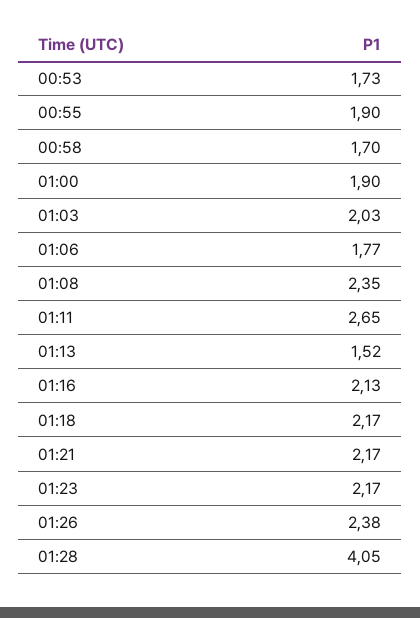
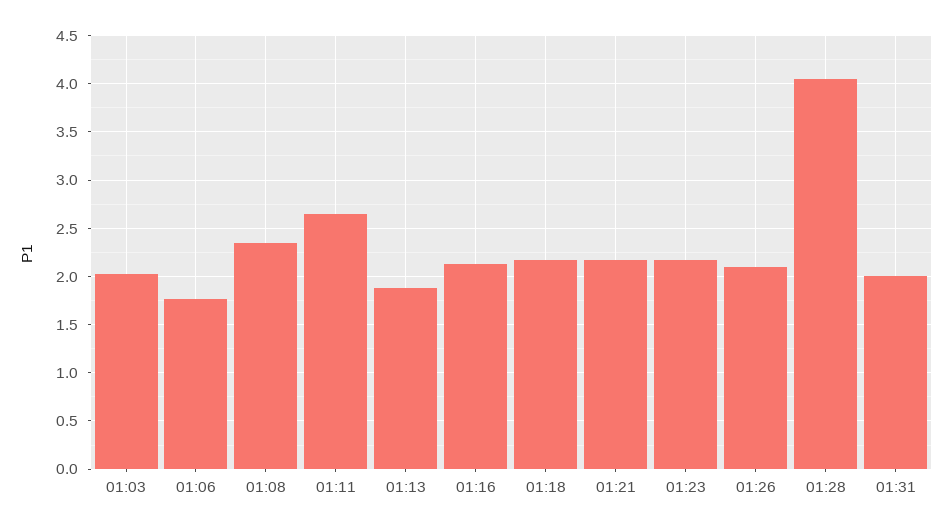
00:53: 1.73 -> none
00:55: 1.9 -> none
00:58: 1.7 -> none
01:00: 1.9 -> none
01:13: 1.52 -> 1.9
01:26: 2.38 -> 2.1
01:31: none -> 2

